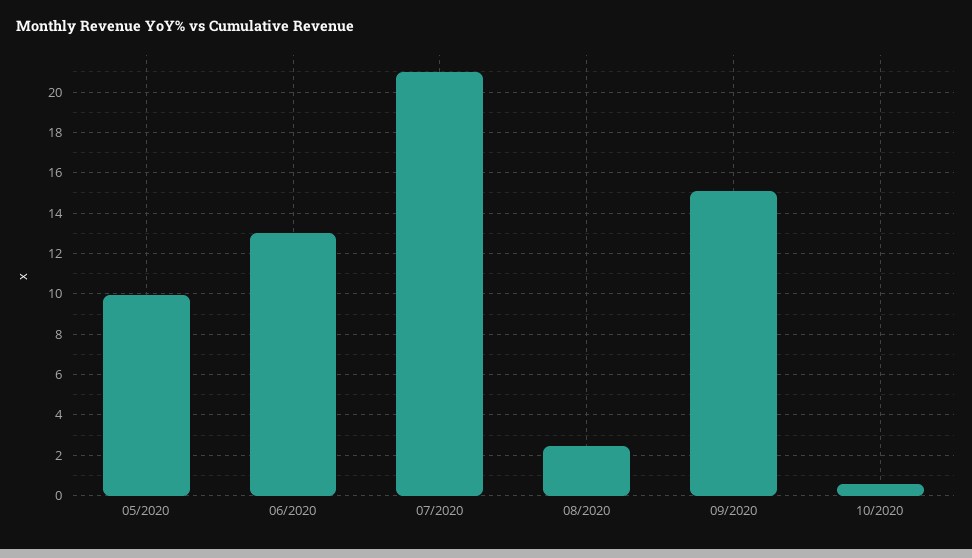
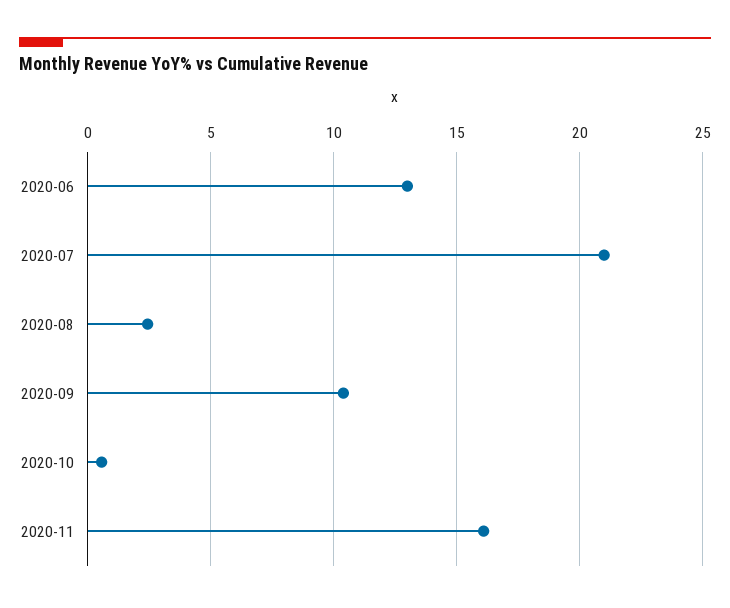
05/2020: 10 -> none
09/2020: 15 -> 10.5
2020-11: none -> 16

